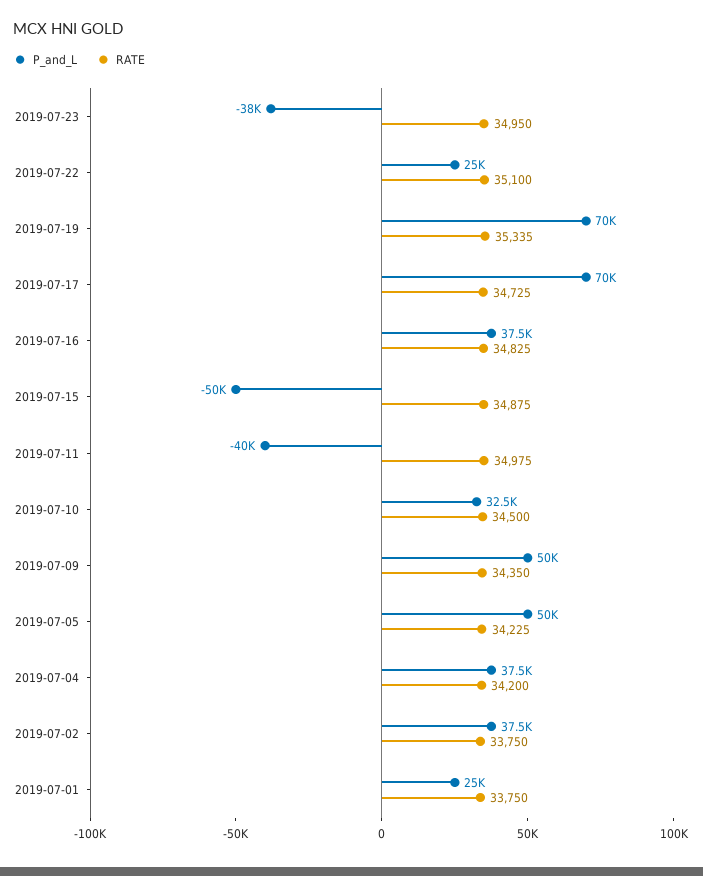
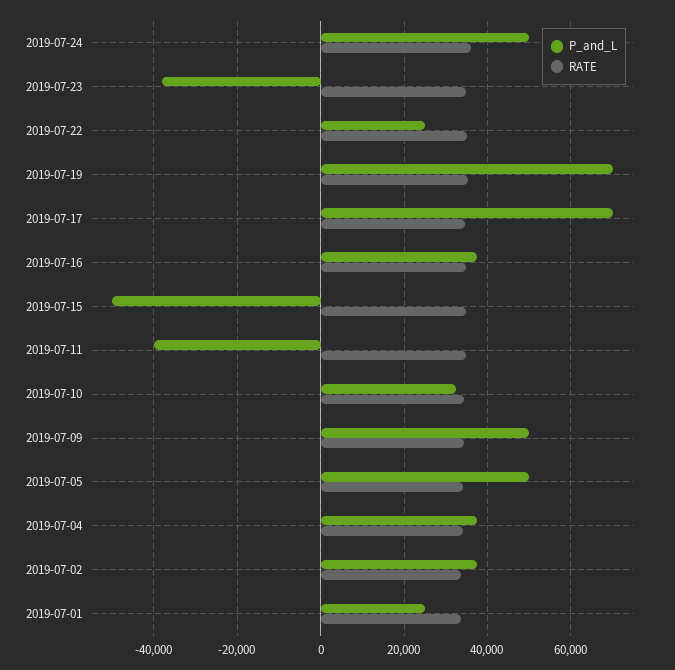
P_and_L, 2019-07-24: none -> 50000
RATE, 2019-07-24: none -> 36000

